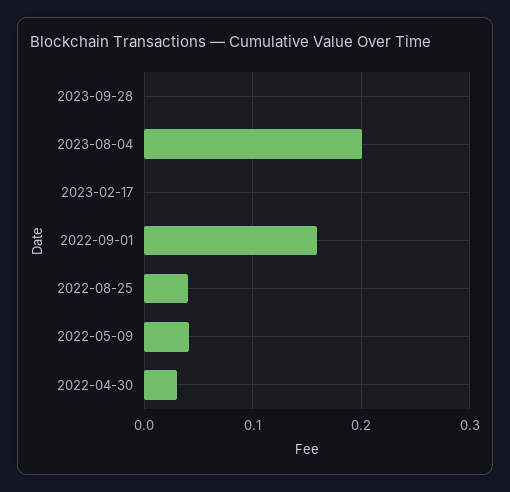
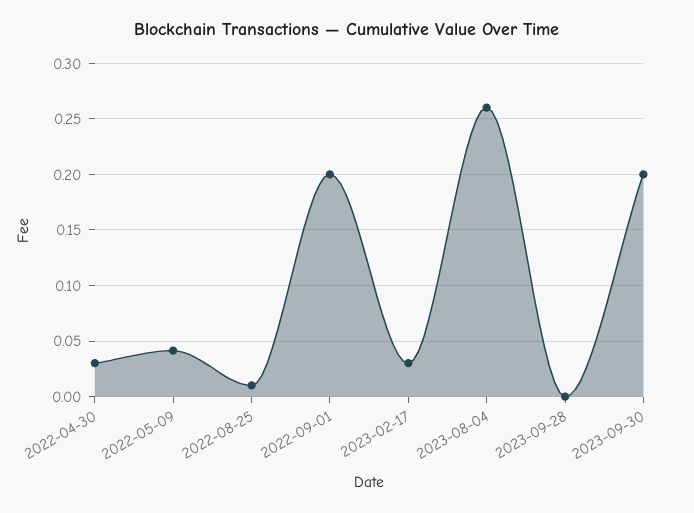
2023-08-04: 0.2 -> 0.26
2023-02-17: 0 -> 0.03
2022-09-01: 0.16 -> 0.2
2022-08-25: 0.04 -> 0.01
2023-09-30: none -> 0.2

